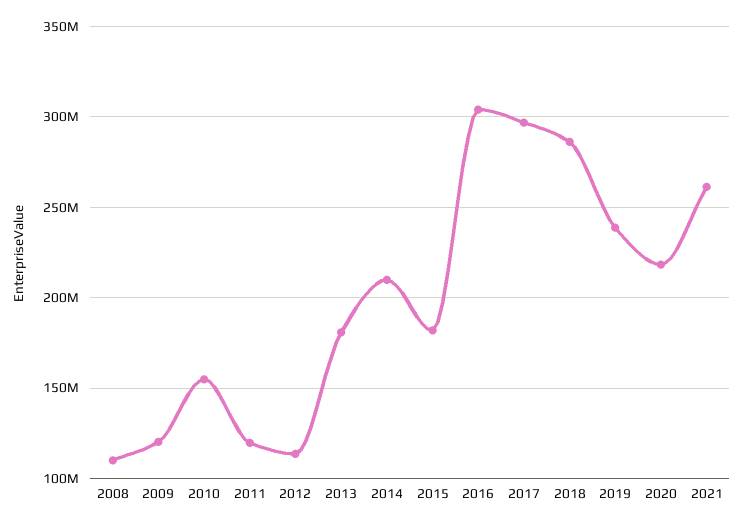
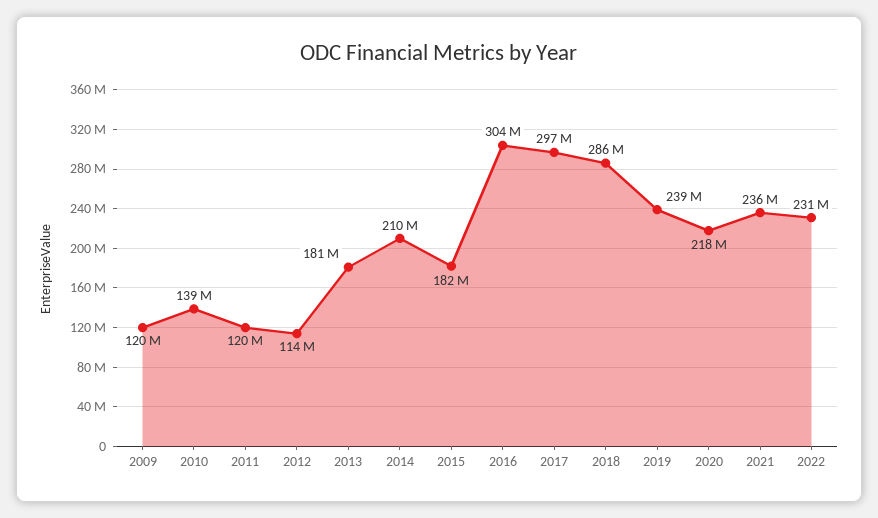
2008: 110000000 -> none
2010: 155000000 -> 139000000
2021: 260000000 -> 236000000
2022: none -> 231000000

